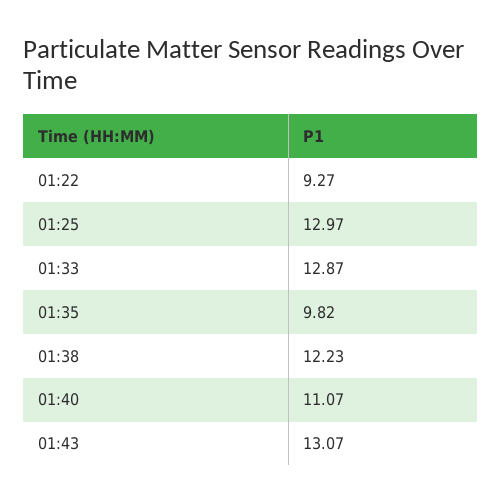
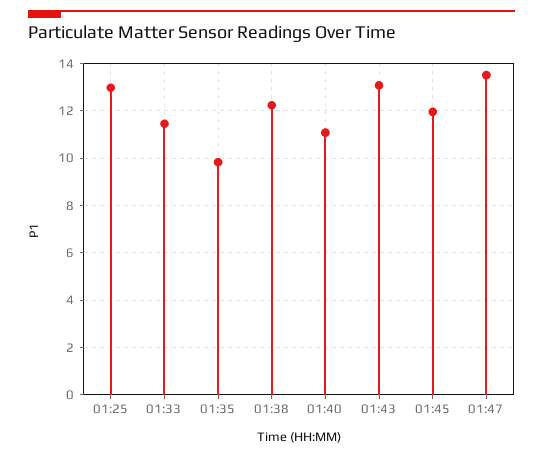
01:22: 9.27 -> none
01:33: 12.87 -> 11.5
01:45: none -> 12
01:47: none -> 13.5

